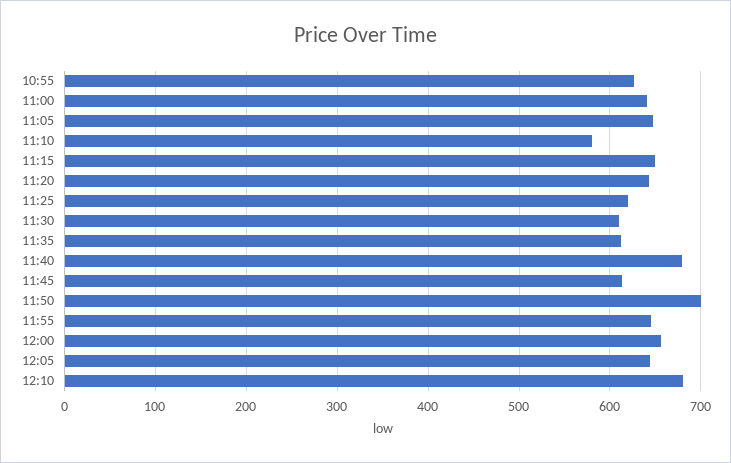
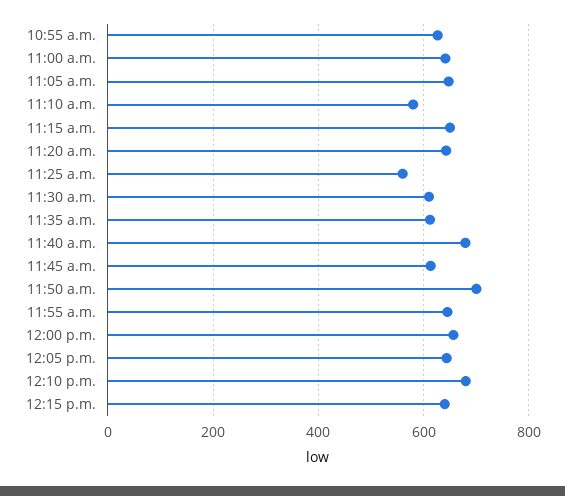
11:25: 620 -> 560
12:15 p.m.: none -> 640

